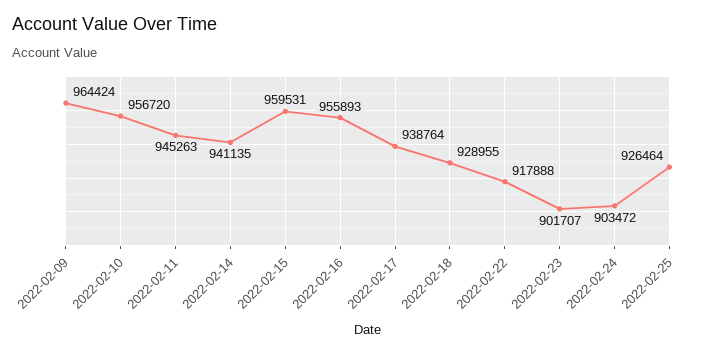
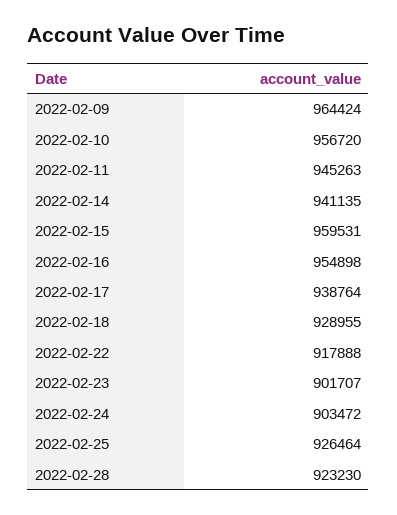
2022-02-16: 955893 -> 954898
2022-02-28: none -> 923230

